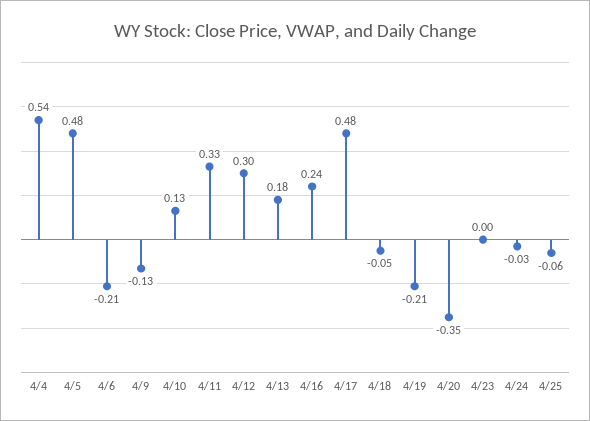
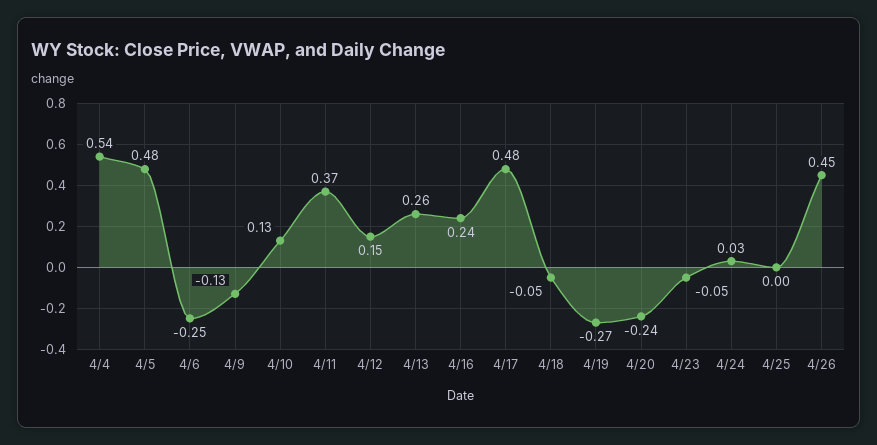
4/6: -0.21 -> -0.25
4/11: 0.33 -> 0.37
4/12: 0.3 -> 0.15
4/13: 0.18 -> 0.26
4/19: -0.21 -> -0.27
4/20: -0.35 -> -0.24
4/23: 0 -> -0.05
4/24: -0.03 -> 0.03
4/25: -0.06 -> 0
4/26: none -> 0.45

